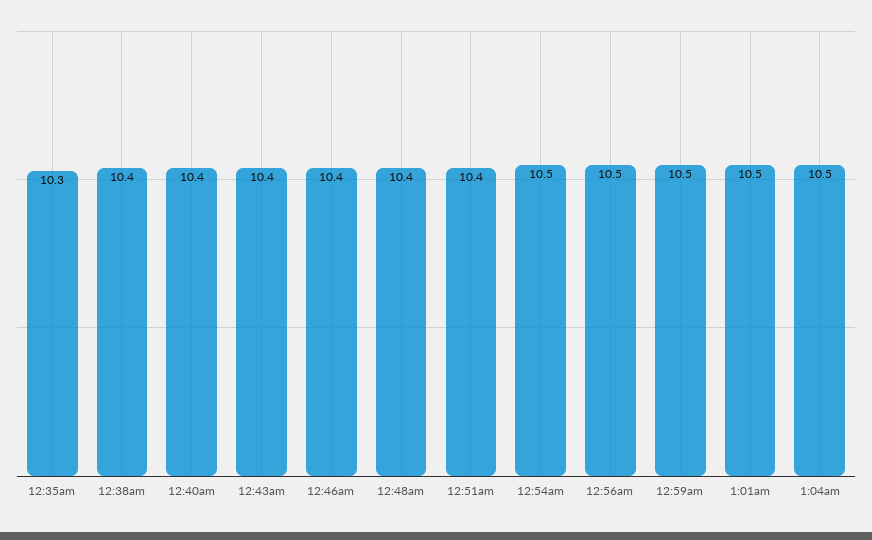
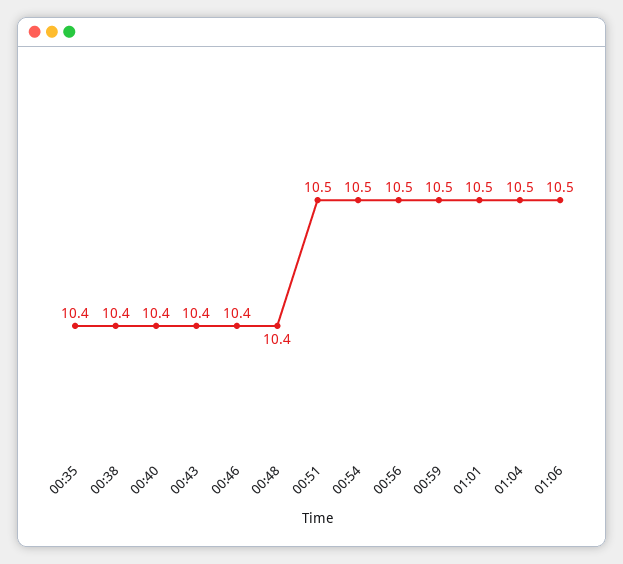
12:35am: 10.3 -> 10.4
12:51am: 10.4 -> 10.5
01:06: none -> 10.5

